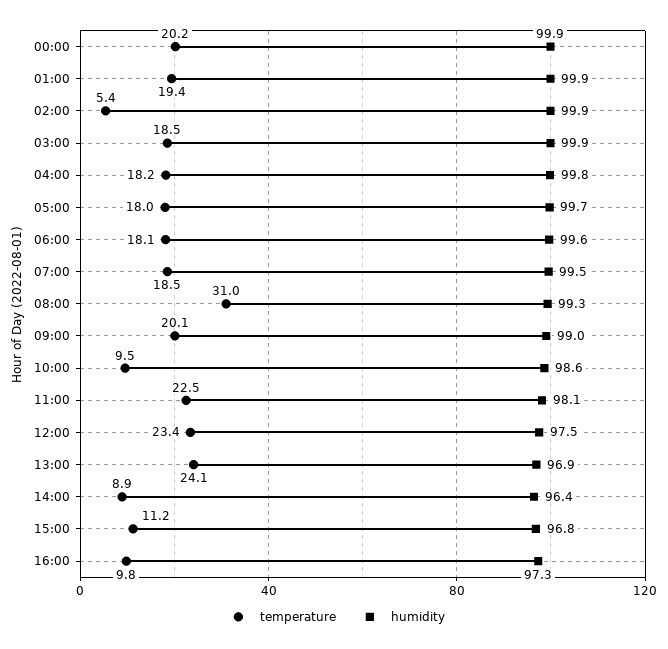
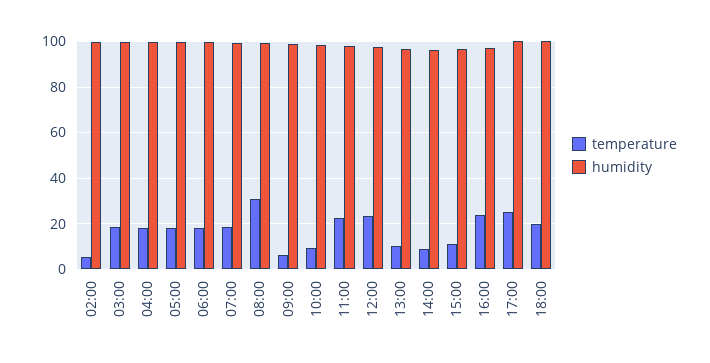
temperature, 00:00: 20.2 -> none
humidity, 00:00: 99.9 -> none
temperature, 01:00: 19.4 -> none
humidity, 01:00: 99.9 -> none
temperature, 09:00: 20.1 -> 5
temperature, 13:00: 24.1 -> 10
temperature, 16:00: 9.8 -> 25
temperature, 17:00: none -> 25
humidity, 17:00: none -> 100
temperature, 18:00: none -> 20
humidity, 18:00: none -> 100

